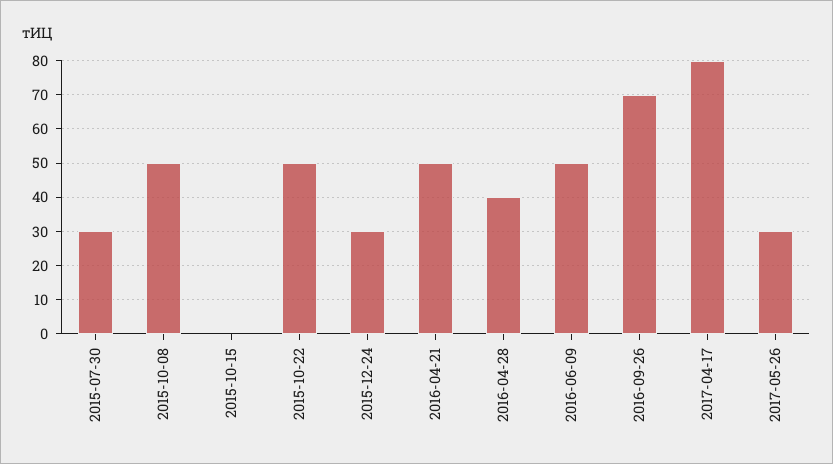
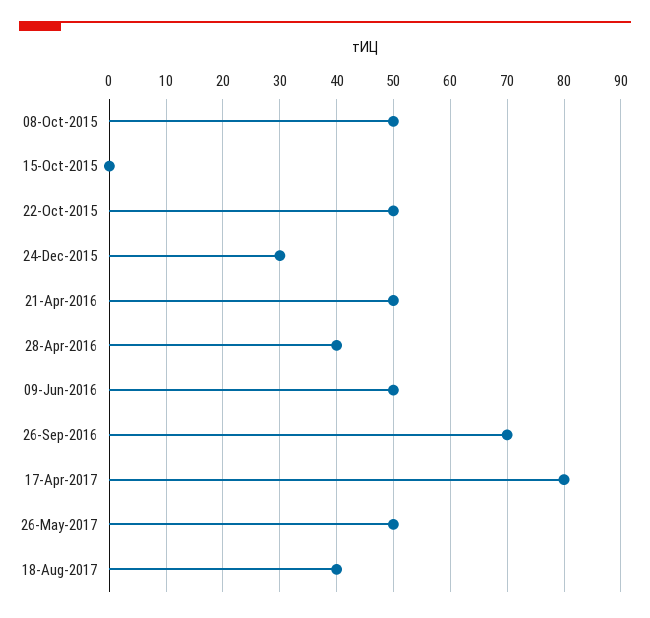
2015-07-30: 30 -> none
2017-05-26: 30 -> 50
18-Aug-2017: none -> 40

